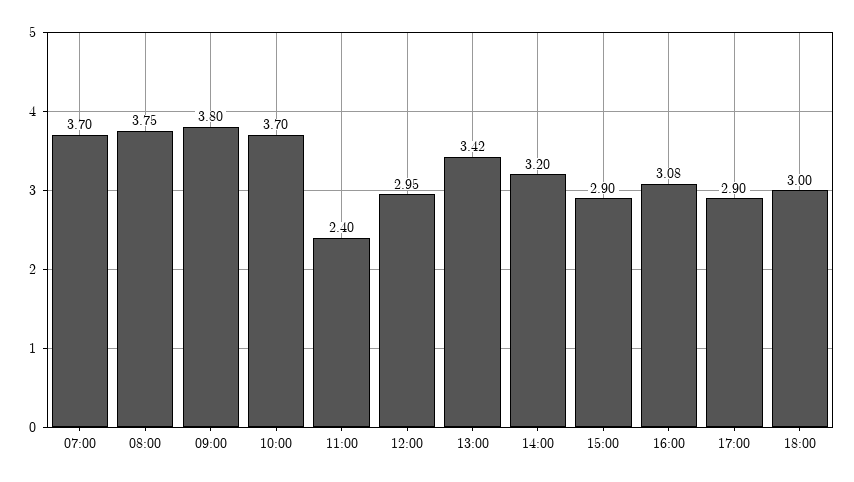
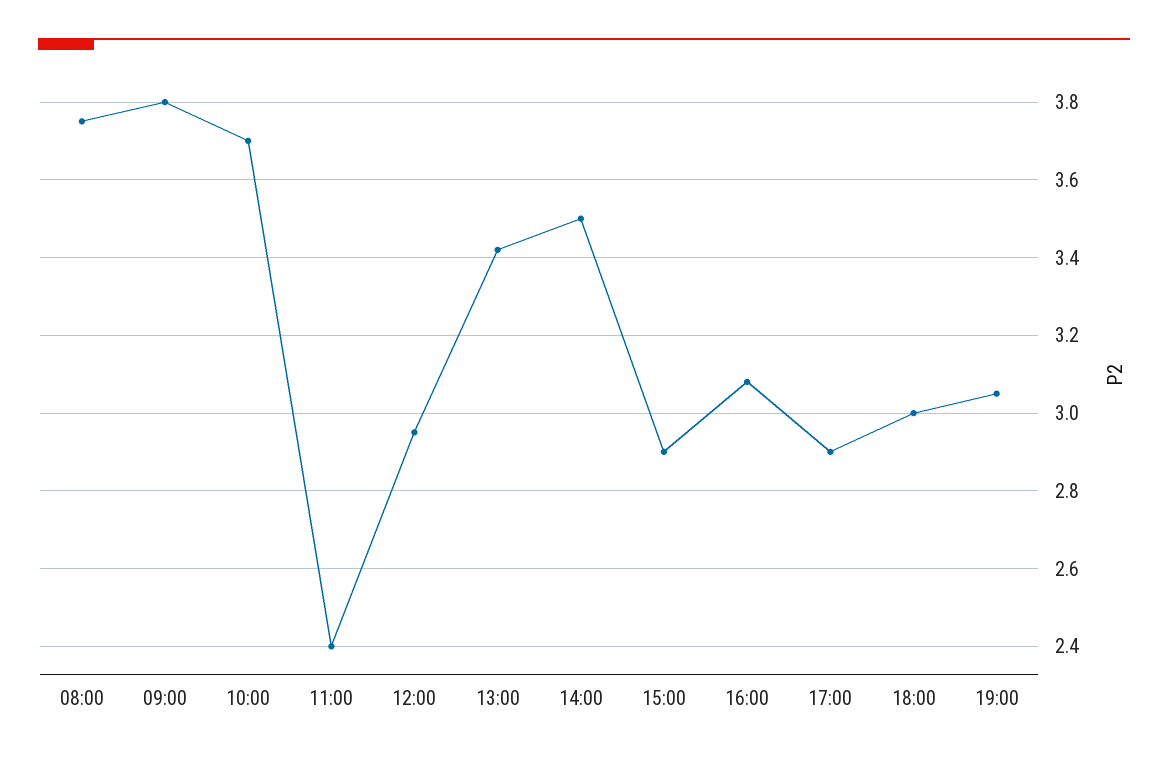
07:00: 3.7 -> none
14:00: 3.2 -> 3.5
19:00: none -> 3.05

